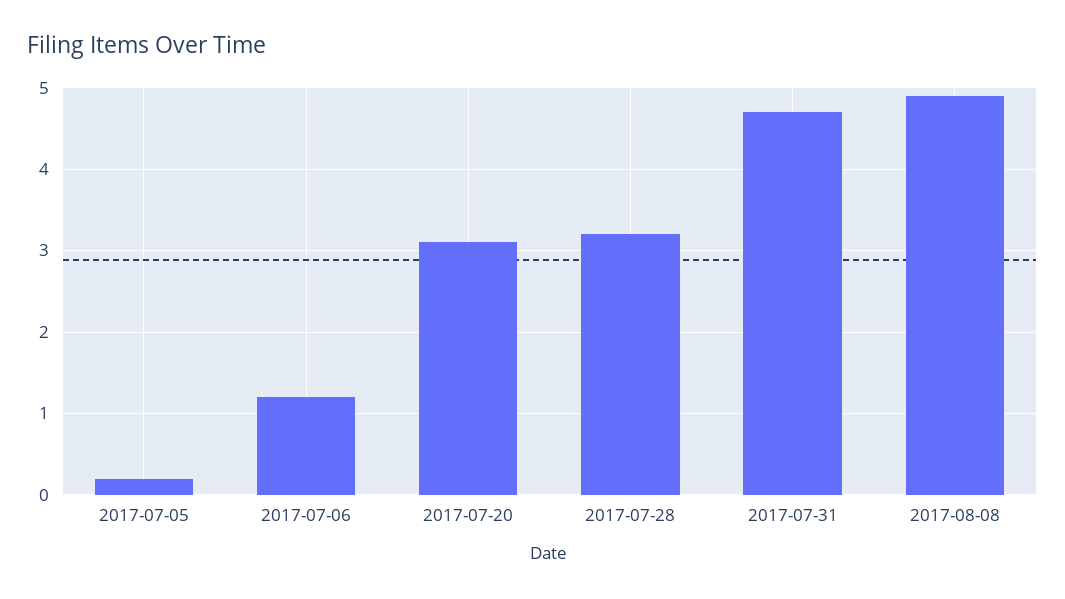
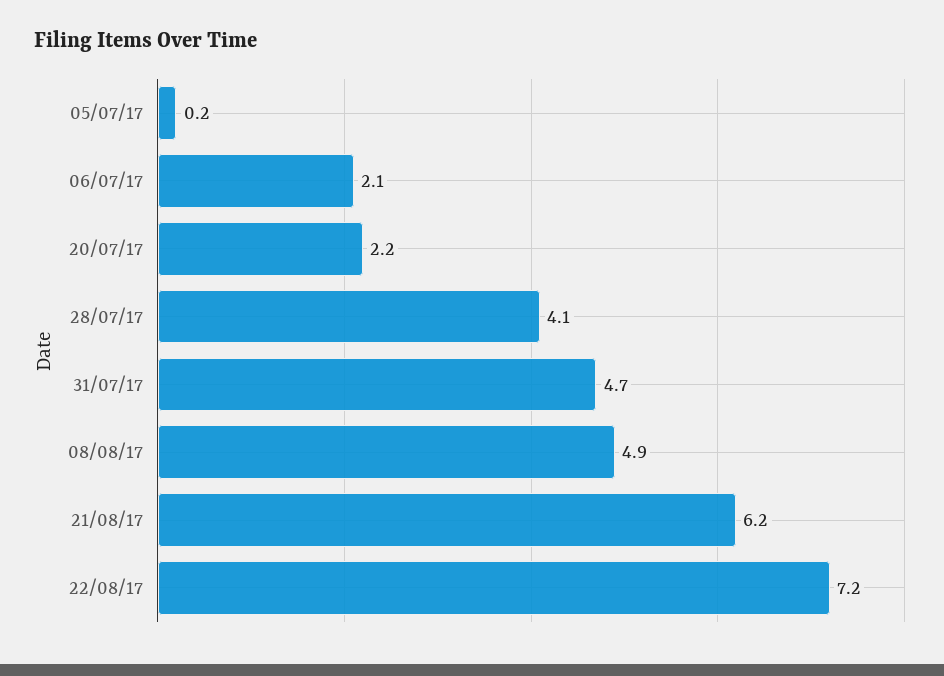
2017-07-06: 1.2 -> 2.1
2017-07-20: 3.1 -> 2.2
2017-07-28: 3.2 -> 4.1
21/08/17: none -> 6.2
22/08/17: none -> 7.2

